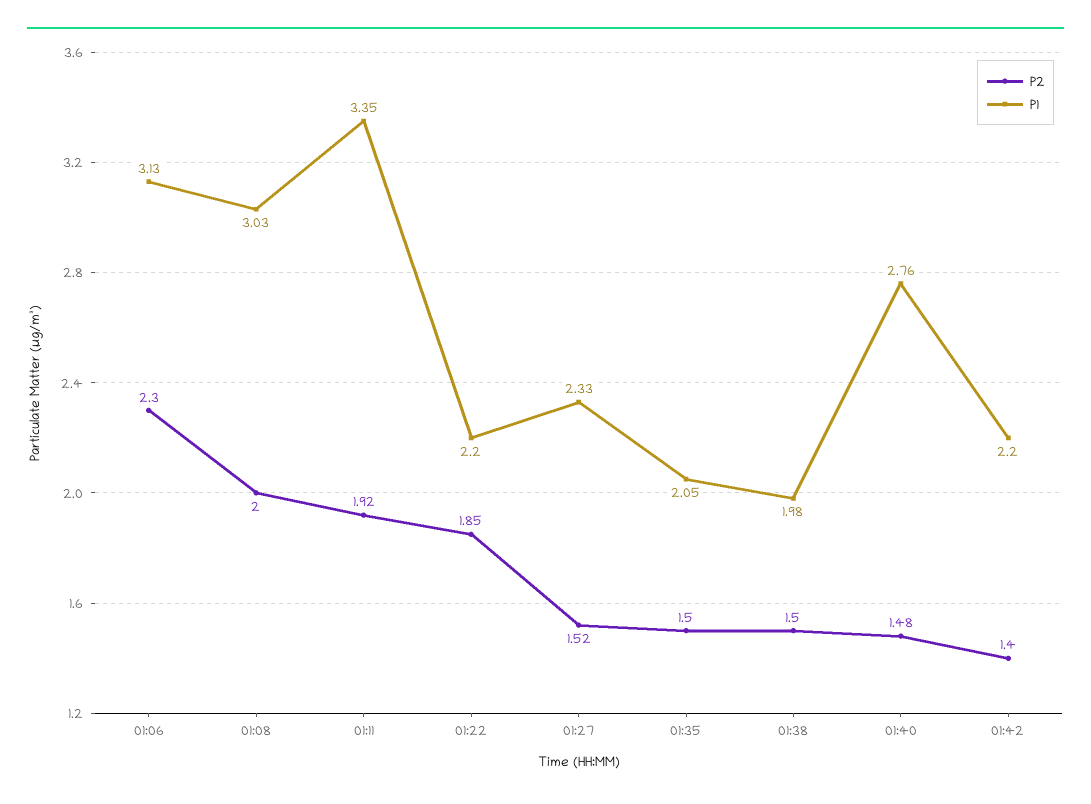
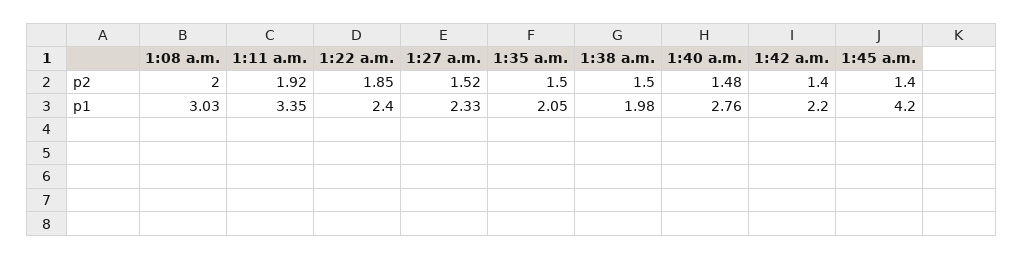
P2, 01:06: 2.3 -> none
P1, 01:06: 3.13 -> none
P1, 01:22: 2.2 -> 2.4
P2, 1:45 a.m.: none -> 1.4
P1, 1:45 a.m.: none -> 4.2

